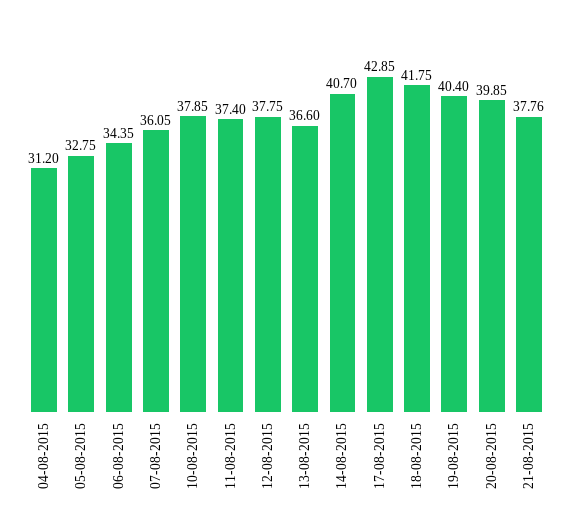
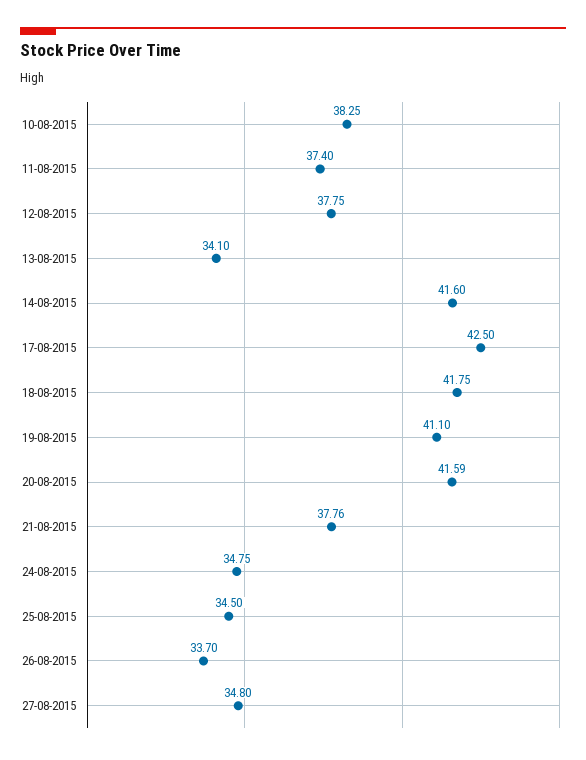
04-08-2015: 31.2 -> none
05-08-2015: 32.75 -> none
06-08-2015: 34.35 -> none
07-08-2015: 36.05 -> none
10-08-2015: 37.85 -> 38.25
13-08-2015: 36.6 -> 34.1
14-08-2015: 40.7 -> 41.6
17-08-2015: 42.85 -> 42.5
19-08-2015: 40.4 -> 41.1
20-08-2015: 39.85 -> 41.59
24-08-2015: none -> 34.75
25-08-2015: none -> 34.5
26-08-2015: none -> 33.7
27-08-2015: none -> 34.8

